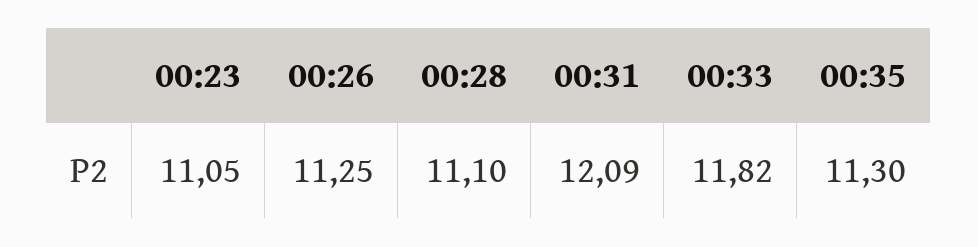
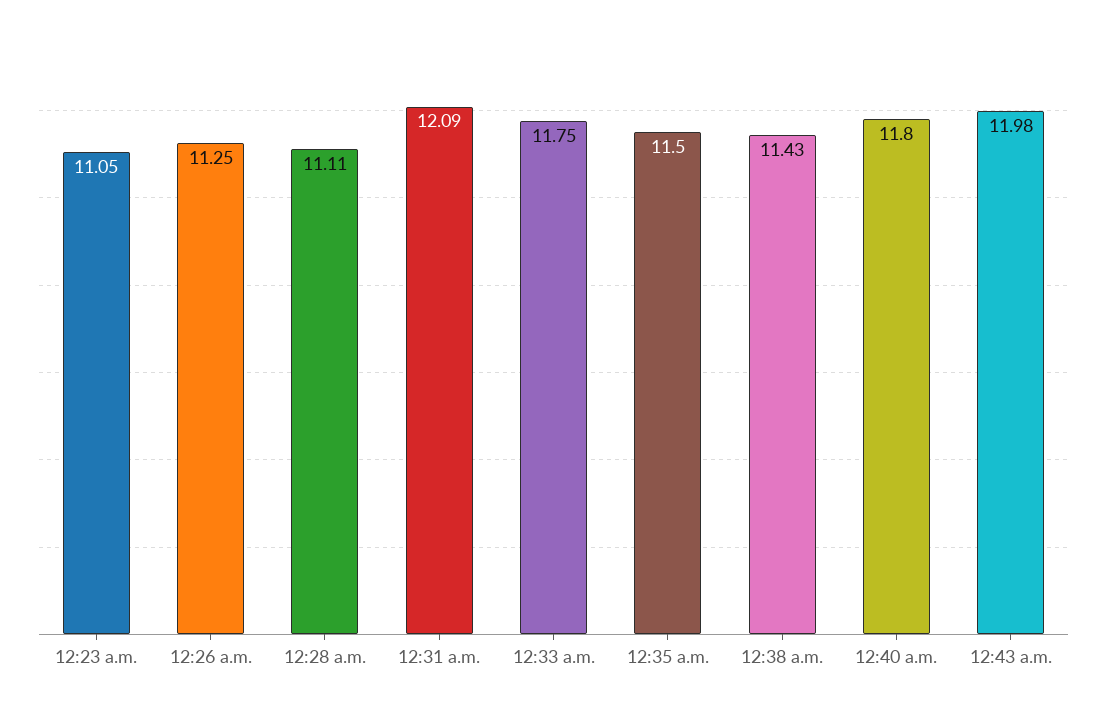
00:28: 11.1 -> 11.11
00:33: 11.82 -> 11.75
00:35: 11.3 -> 11.5
12:38 a.m.: none -> 11.43
12:40 a.m.: none -> 11.8
12:43 a.m.: none -> 11.98

